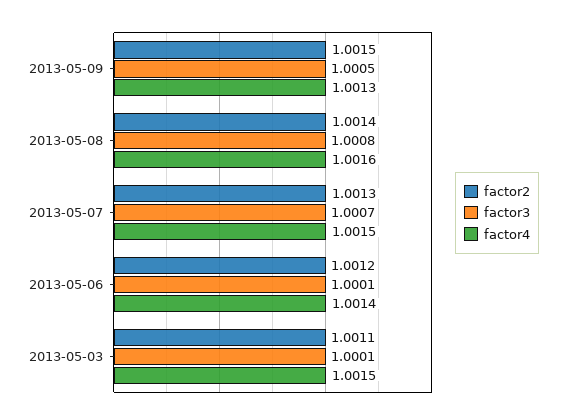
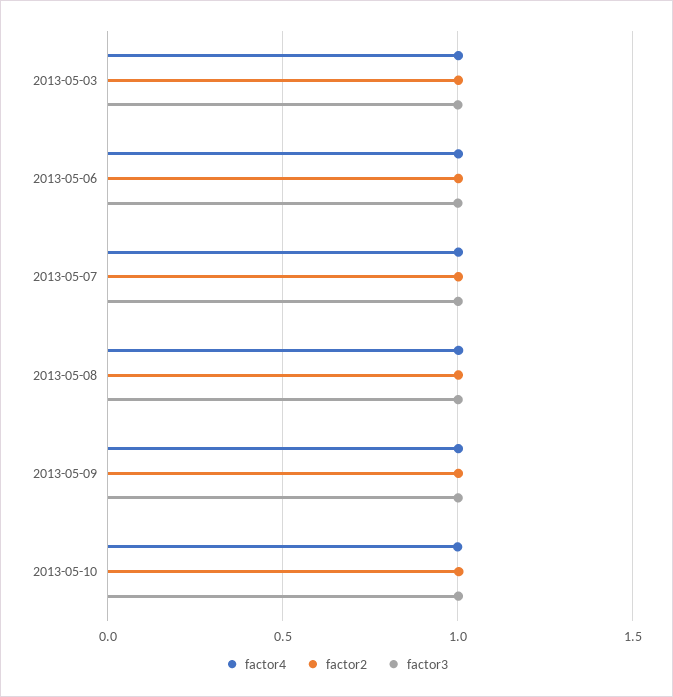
factor4, 2013-05-10: none -> 1
factor2, 2013-05-10: none -> 1
factor3, 2013-05-10: none -> 1

